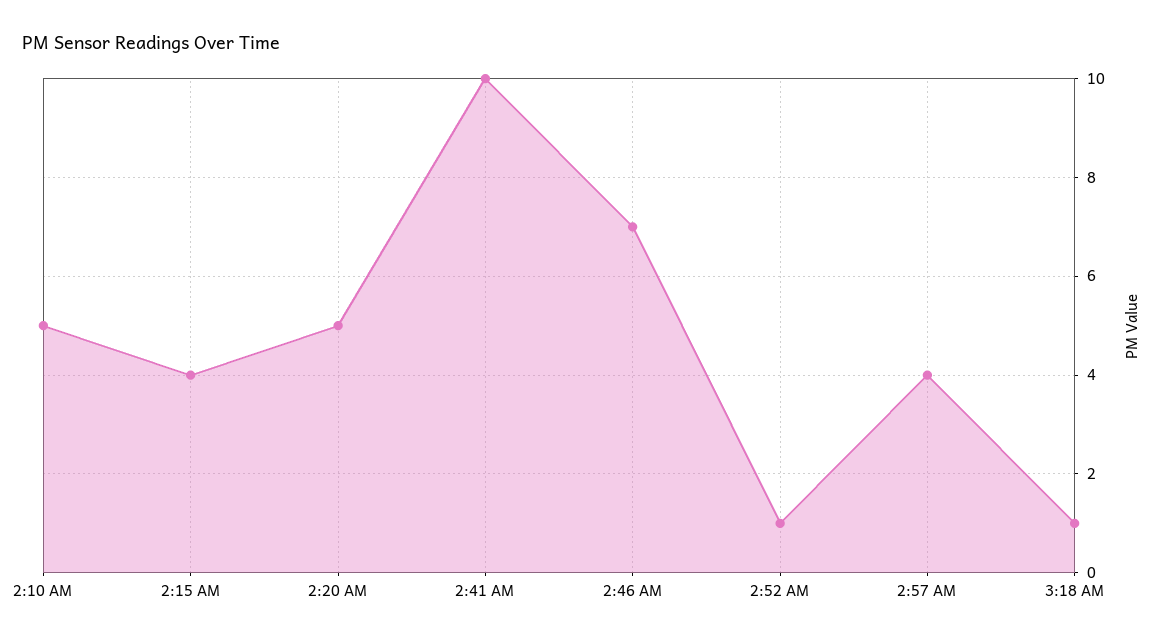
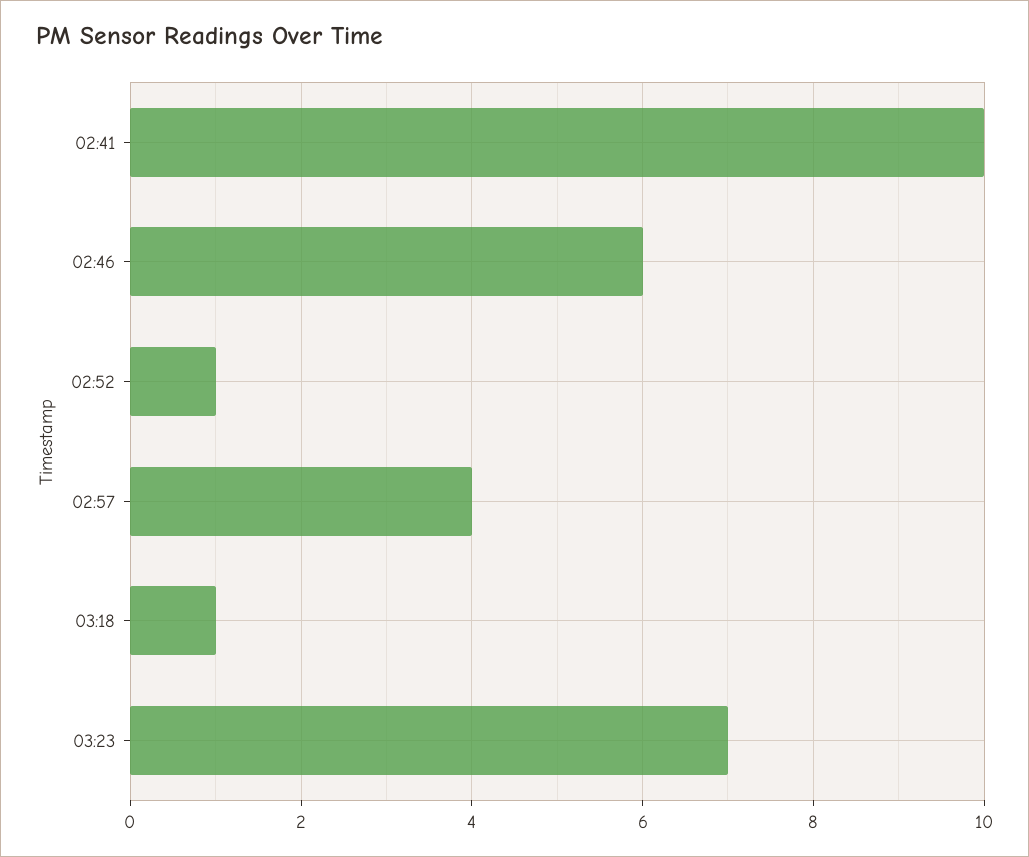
2:10 AM: 5 -> none
2:15 AM: 4 -> none
2:20 AM: 5 -> none
2:46 AM: 7 -> 6
03:23: none -> 7

